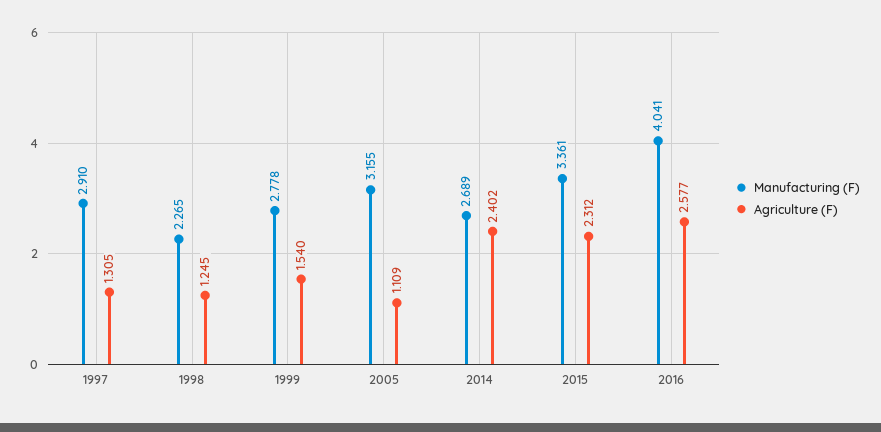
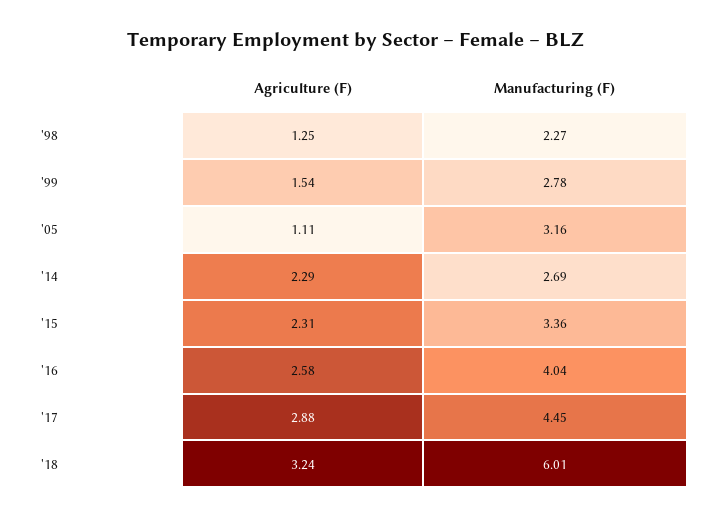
Manufacturing (F), 1997: 2.91 -> none
Agriculture (F), 1997: 1.305 -> none
Agriculture (F), 2014: 2.402 -> 2.29
Agriculture (F), '17: none -> 2.88
Manufacturing (F), '17: none -> 4.45
Agriculture (F), '18: none -> 3.24
Manufacturing (F), '18: none -> 6.01

